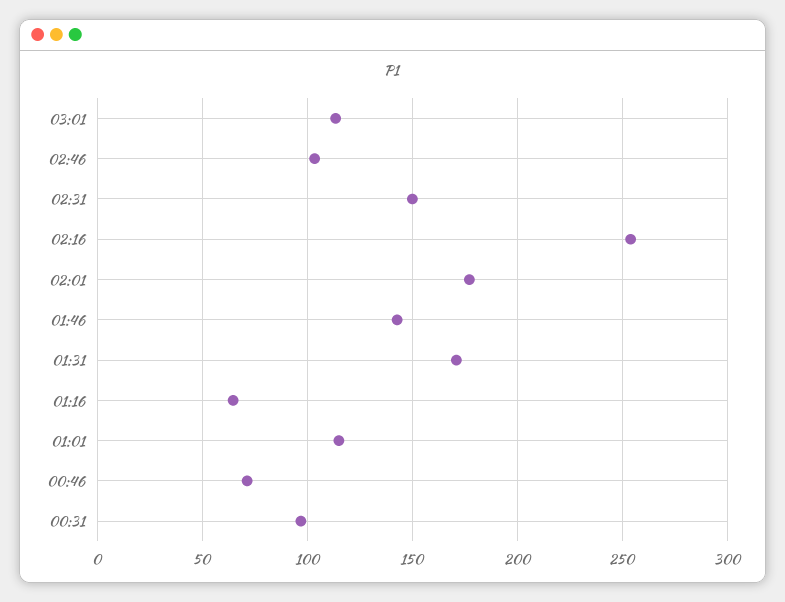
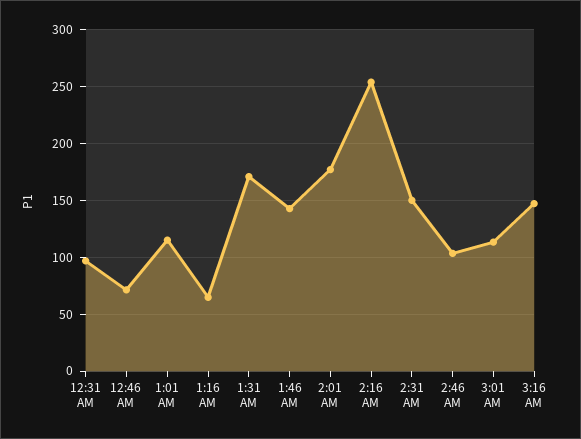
3:16 AM: none -> 150

